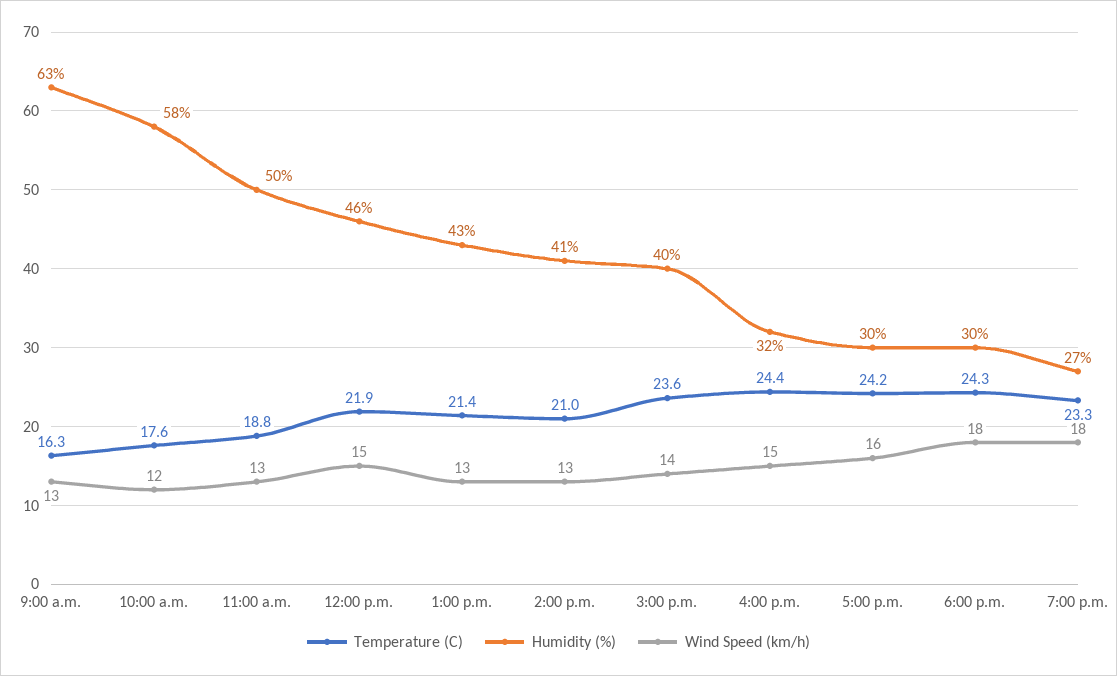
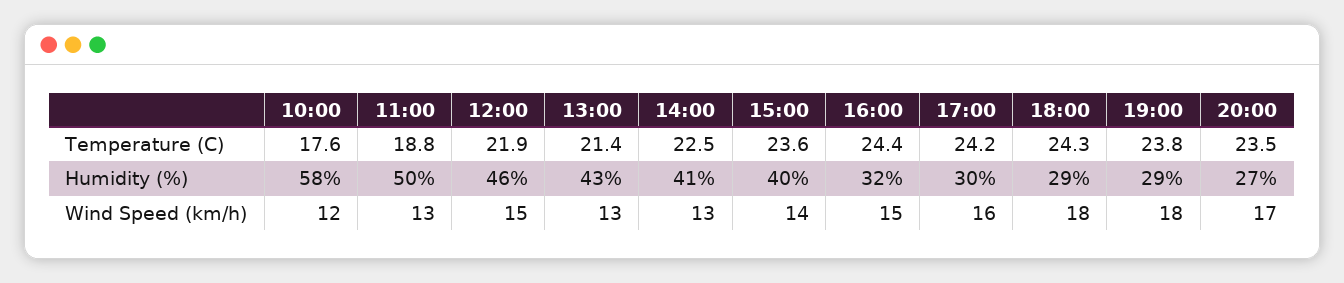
Temperature (C), 9:00 a.m.: 16.3 -> none
Humidity (%), 9:00 a.m.: 63 -> none
Wind Speed (km/h), 9:00 a.m.: 13 -> none
Temperature (C), 2:00 p.m.: 21 -> 22.5
Humidity (%), 6:00 p.m.: 30 -> 29
Temperature (C), 7:00 p.m.: 23.3 -> 23.8
Humidity (%), 7:00 p.m.: 27 -> 29
Temperature (C), 20:00: none -> 23.5
Humidity (%), 20:00: none -> 27
Wind Speed (km/h), 20:00: none -> 17

